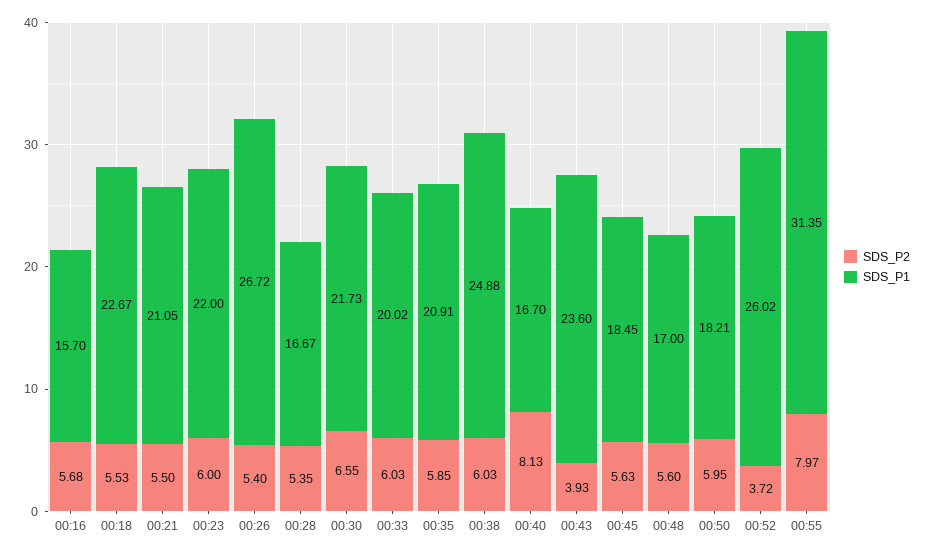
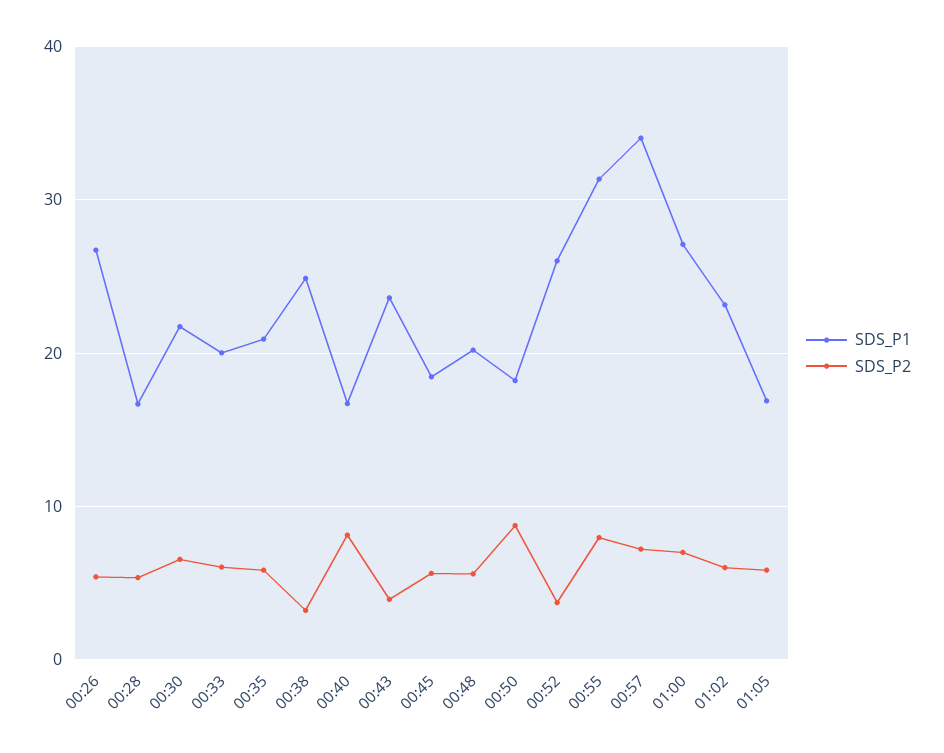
SDS_P2, 00:16: 5.68 -> none
SDS_P1, 00:16: 15.7 -> none
SDS_P2, 00:18: 5.53 -> none
SDS_P1, 00:18: 22.67 -> none
SDS_P2, 00:21: 5.5 -> none
SDS_P1, 00:21: 21.05 -> none
SDS_P2, 00:23: 6 -> none
SDS_P1, 00:23: 22 -> none
SDS_P2, 00:38: 6.03 -> 3
SDS_P1, 00:48: 17 -> 20
SDS_P2, 00:50: 5.95 -> 9
SDS_P1, 00:57: none -> 34
SDS_P2, 00:57: none -> 7
SDS_P1, 01:00: none -> 27
SDS_P2, 01:00: none -> 7
SDS_P1, 01:02: none -> 23
SDS_P2, 01:02: none -> 6
SDS_P1, 01:05: none -> 17
SDS_P2, 01:05: none -> 6

